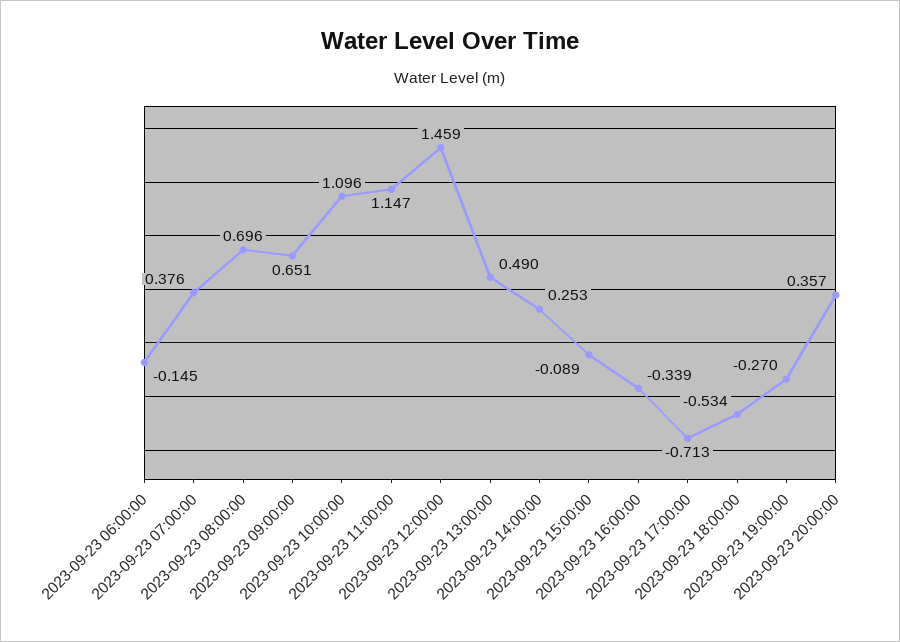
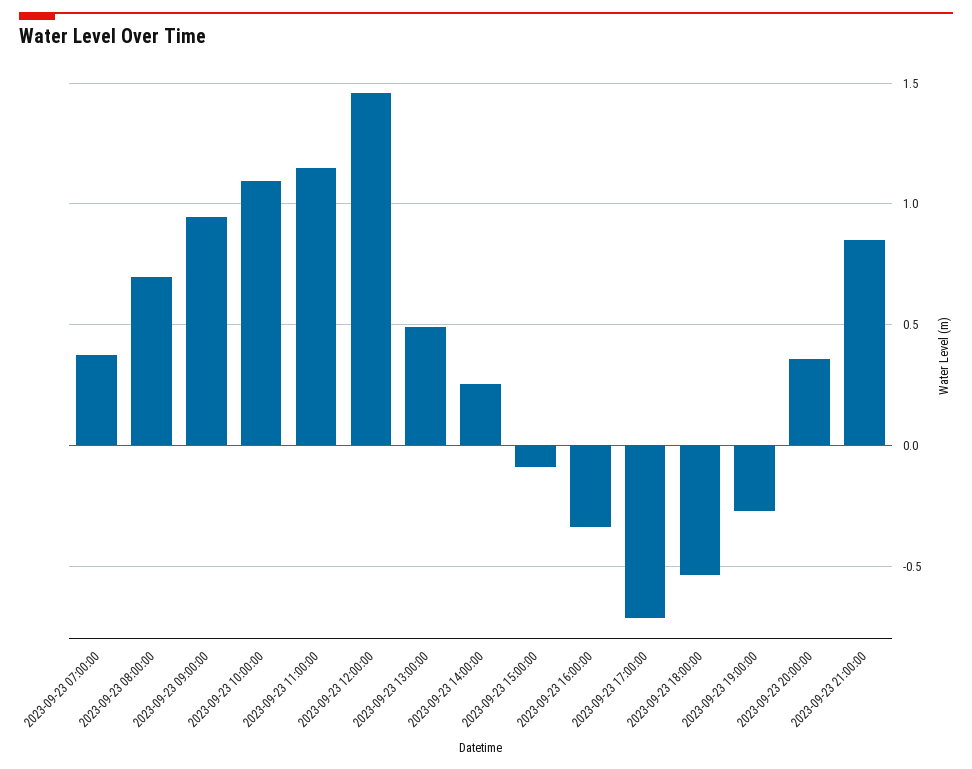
2023-09-23 06:00:00: -0.145 -> none
2023-09-23 09:00:00: 0.651 -> 0.95
2023-09-23 21:00:00: none -> 0.85

